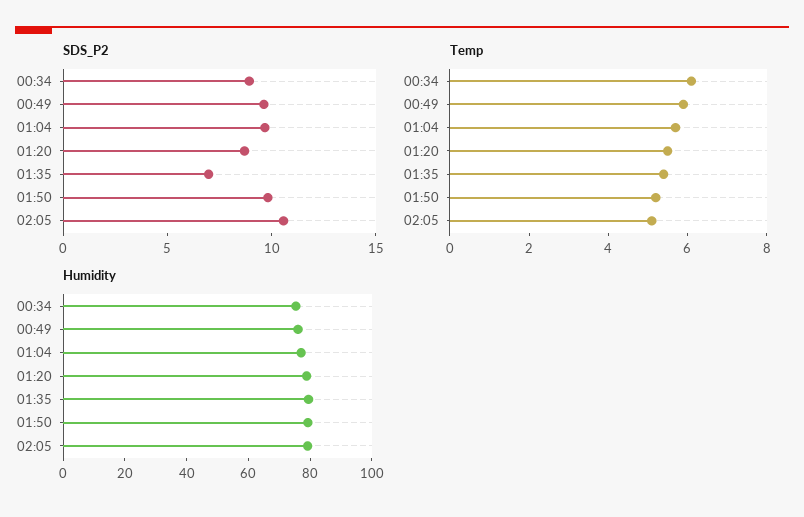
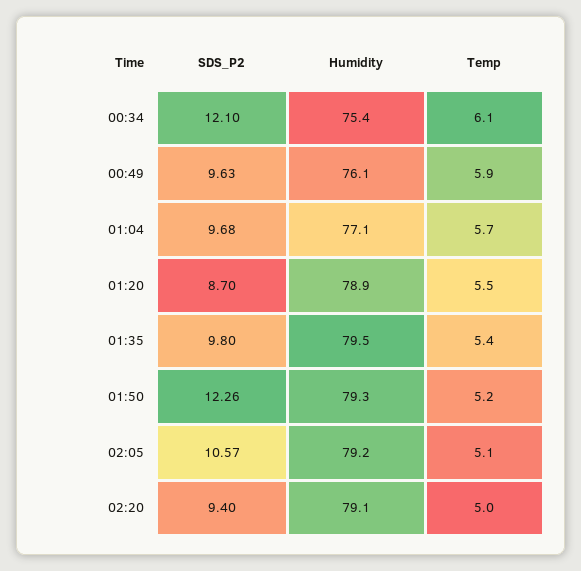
SDS_P2, 00:34: 9 -> 12.1
SDS_P2, 01:35: 7 -> 9.8
SDS_P2, 01:50: 10 -> 12.26
SDS_P2, 02:20: none -> 9.4
Humidity, 02:20: none -> 79.1
Temp, 02:20: none -> 5

